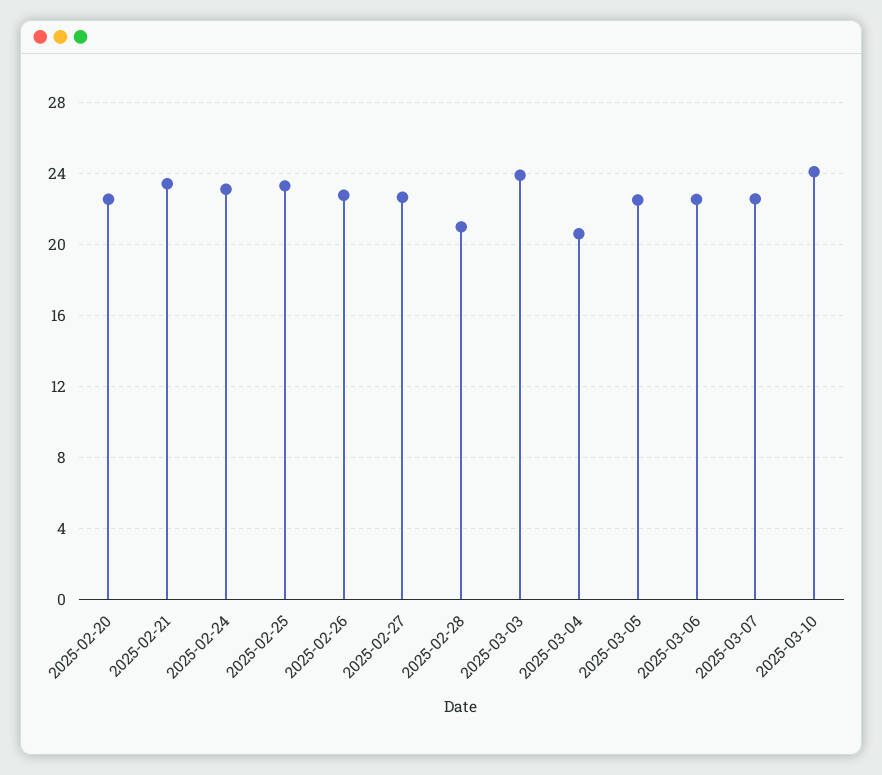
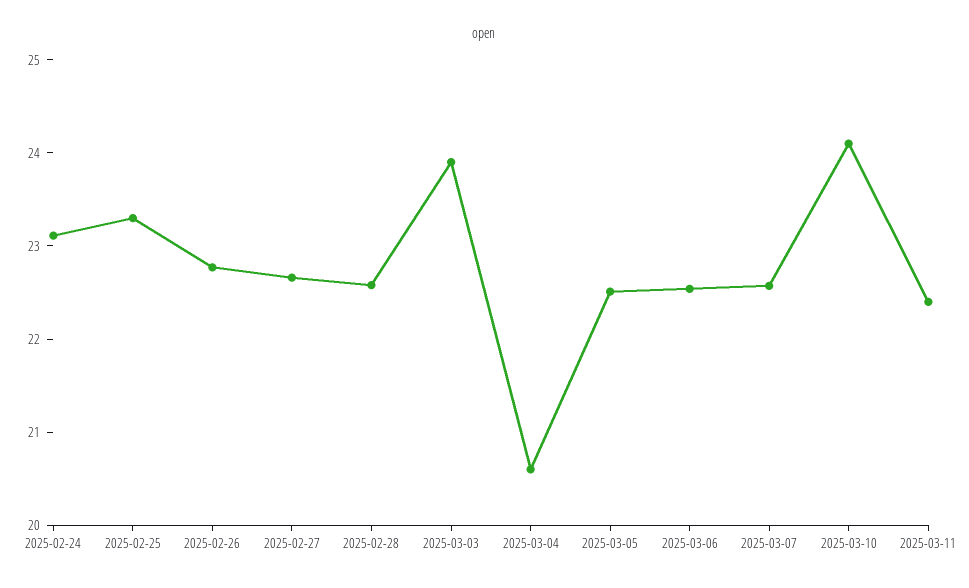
2025-02-20: 22.5 -> none
2025-02-21: 23.5 -> none
2025-02-28: 21 -> 22.6
2025-03-11: none -> 22.4

